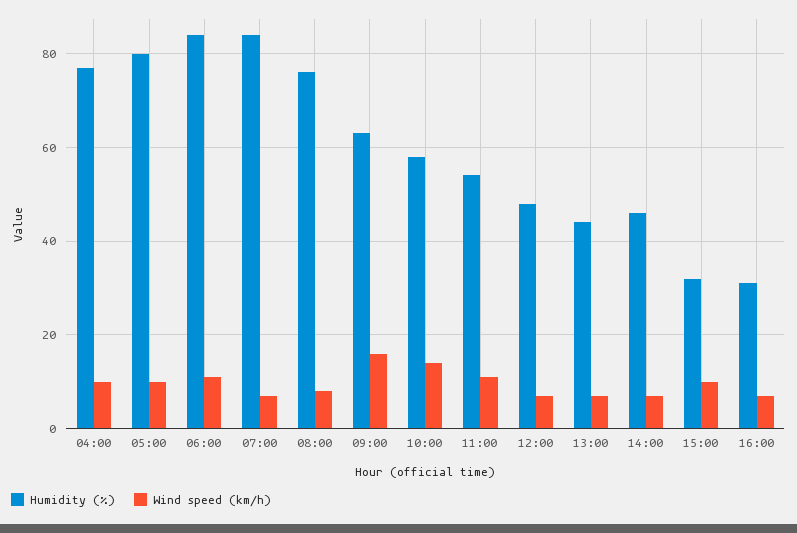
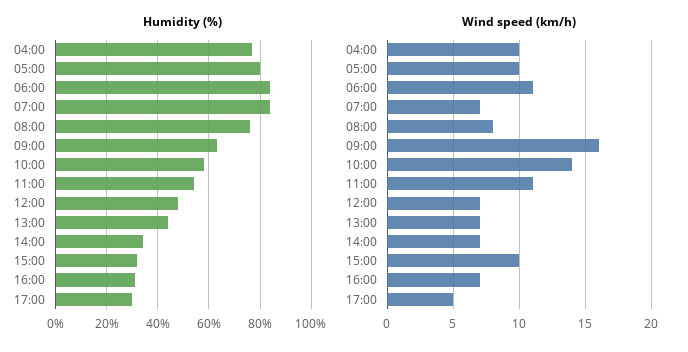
Humidity (%), 14:00: 45 -> 35
Humidity (%), 17:00: none -> 30
Wind speed (km/h), 17:00: none -> 5

